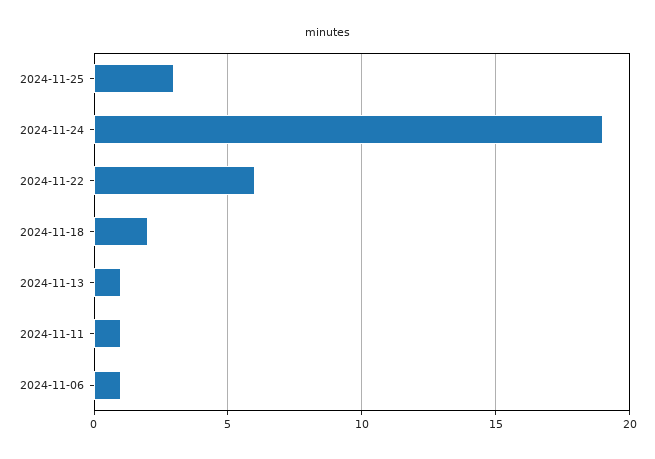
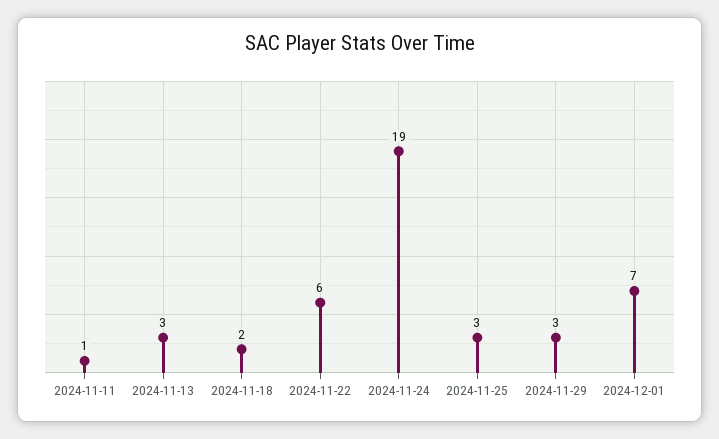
2024-11-13: 1 -> 3
2024-11-06: 1 -> none
2024-11-29: none -> 3
2024-12-01: none -> 7

